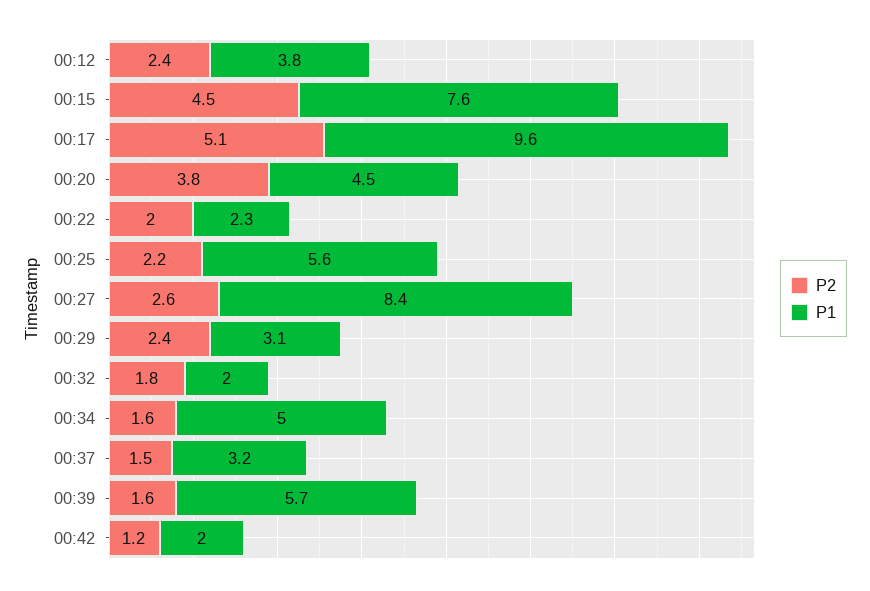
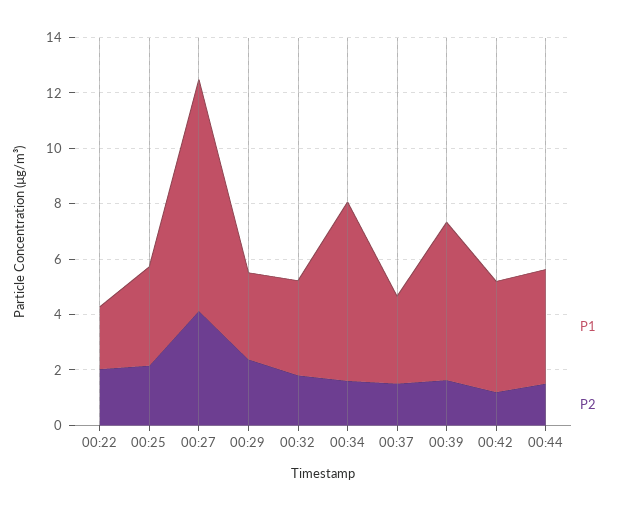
P2, 00:12: 2.4 -> none
P1, 00:12: 3.8 -> none
P2, 00:15: 4.5 -> none
P1, 00:15: 7.6 -> none
P2, 00:17: 5.1 -> none
P1, 00:17: 9.6 -> none
P2, 00:20: 3.8 -> none
P1, 00:20: 4.5 -> none
P1, 00:25: 5.6 -> 3.5
P2, 00:27: 2.6 -> 4
P1, 00:32: 2 -> 3.5
P1, 00:34: 5 -> 6.5
P1, 00:42: 2 -> 4
P1, 00:44: none -> 4
P2, 00:44: none -> 1.5

